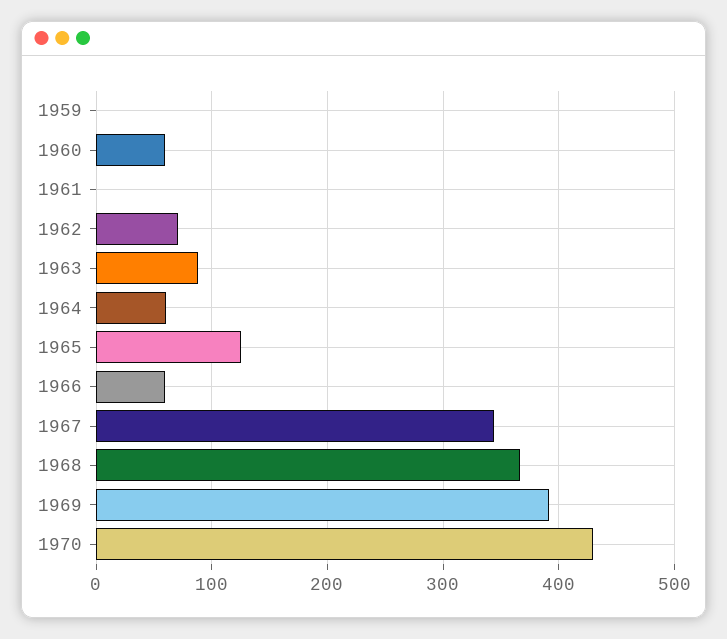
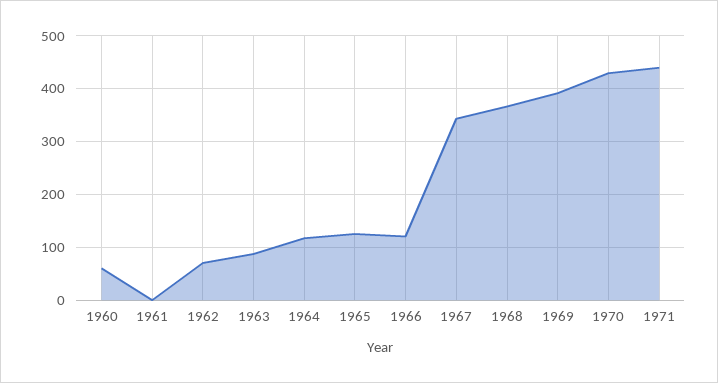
1959: 0 -> none
1964: 60 -> 120
1966: 60 -> 120
1971: none -> 440

